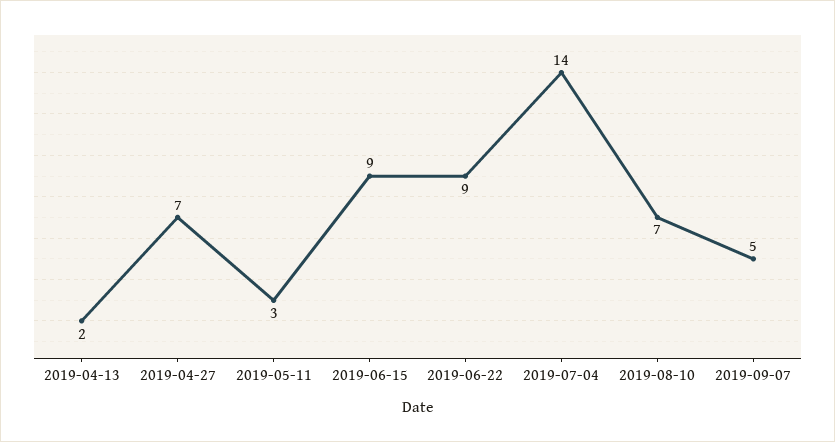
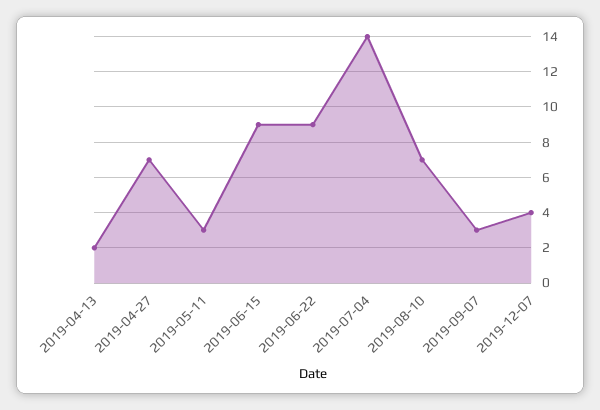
2019-09-07: 5 -> 3
2019-12-07: none -> 4

